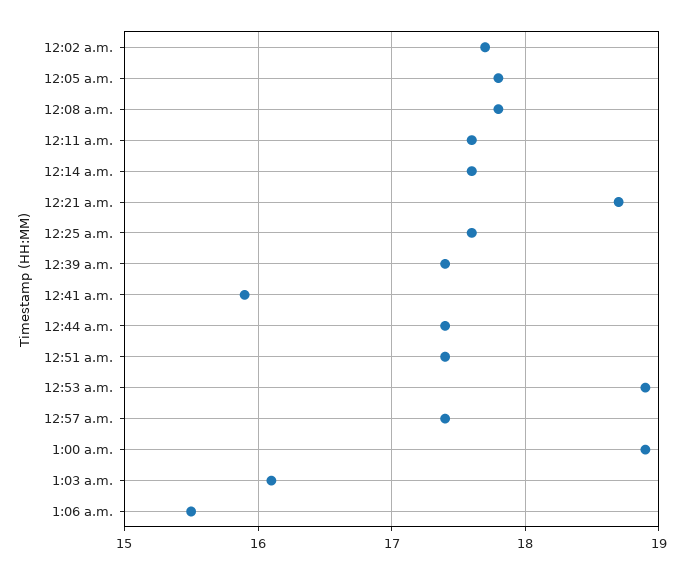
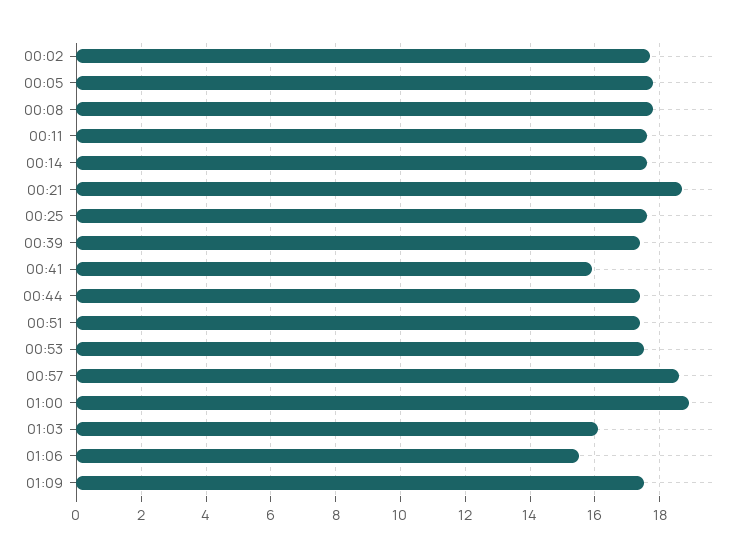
12:53 a.m.: 18.9 -> 17.5
12:57 a.m.: 17.4 -> 18.5
01:09: none -> 17.5

